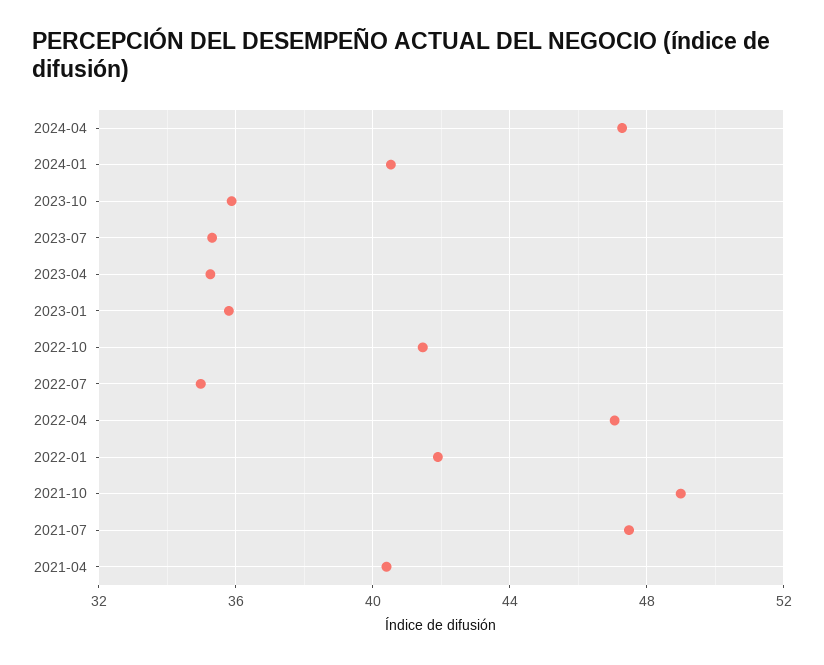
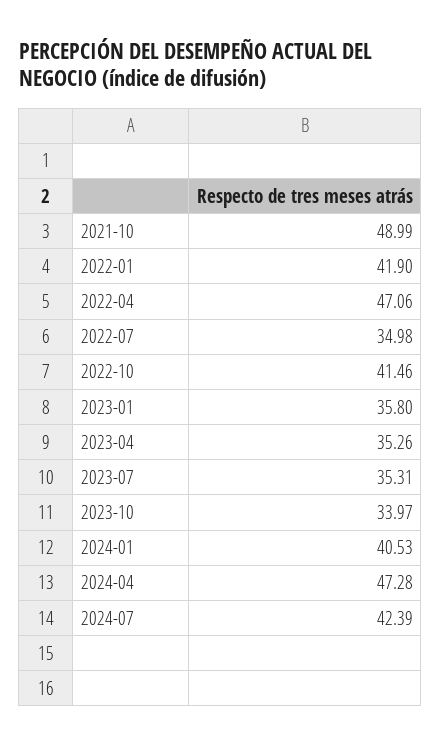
2023-10: 36 -> 33.97
2021-07: 47.5 -> none
2021-04: 40.5 -> none
2024-07: none -> 42.39

